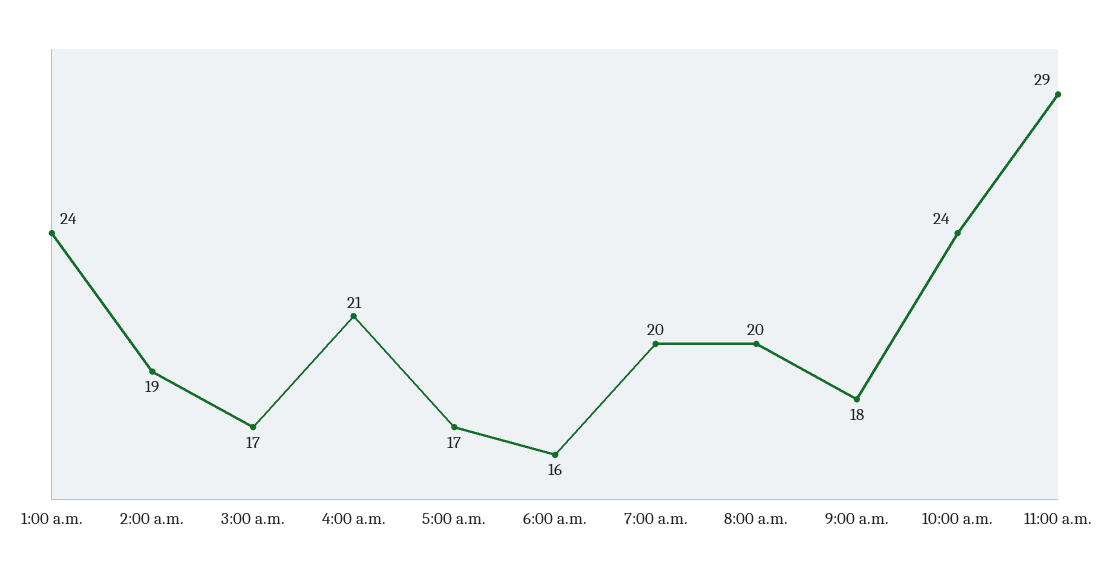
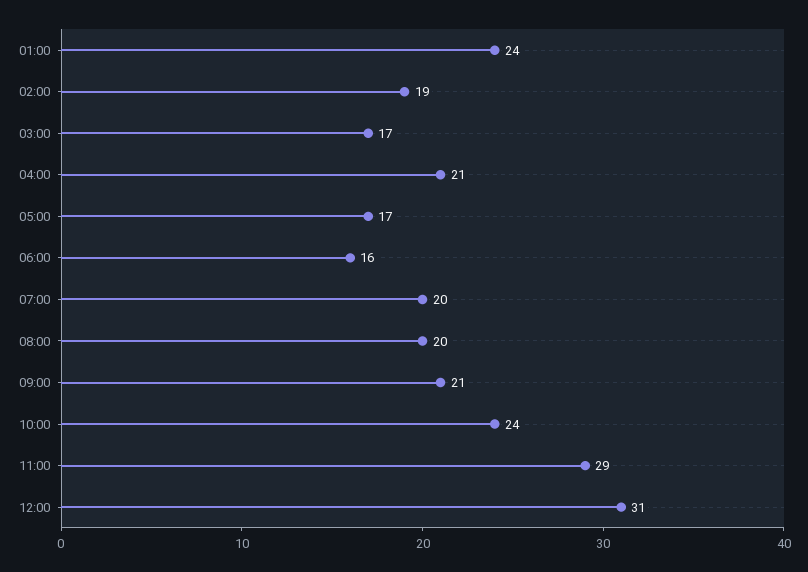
9:00 a.m.: 18 -> 21
12:00: none -> 31

